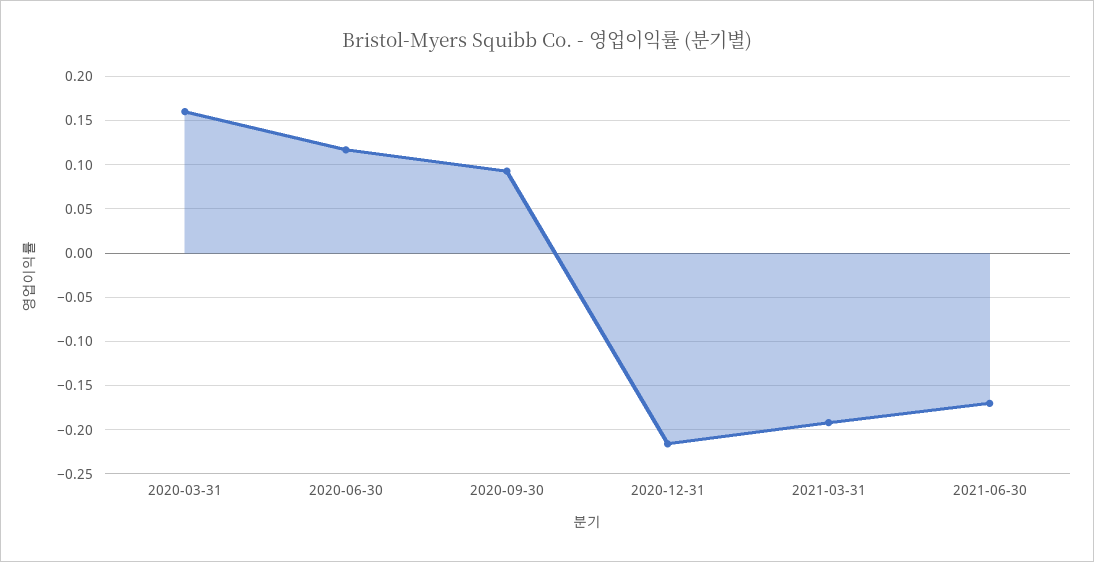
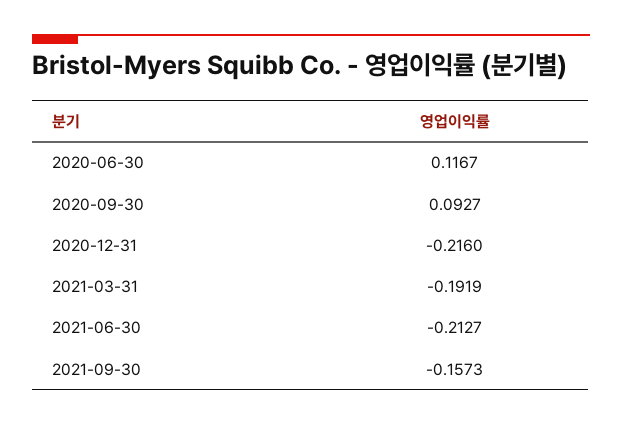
2020-03-31: 0.16 -> none
2021-06-30: -0.17 -> -0.2127
2021-09-30: none -> -0.1573

